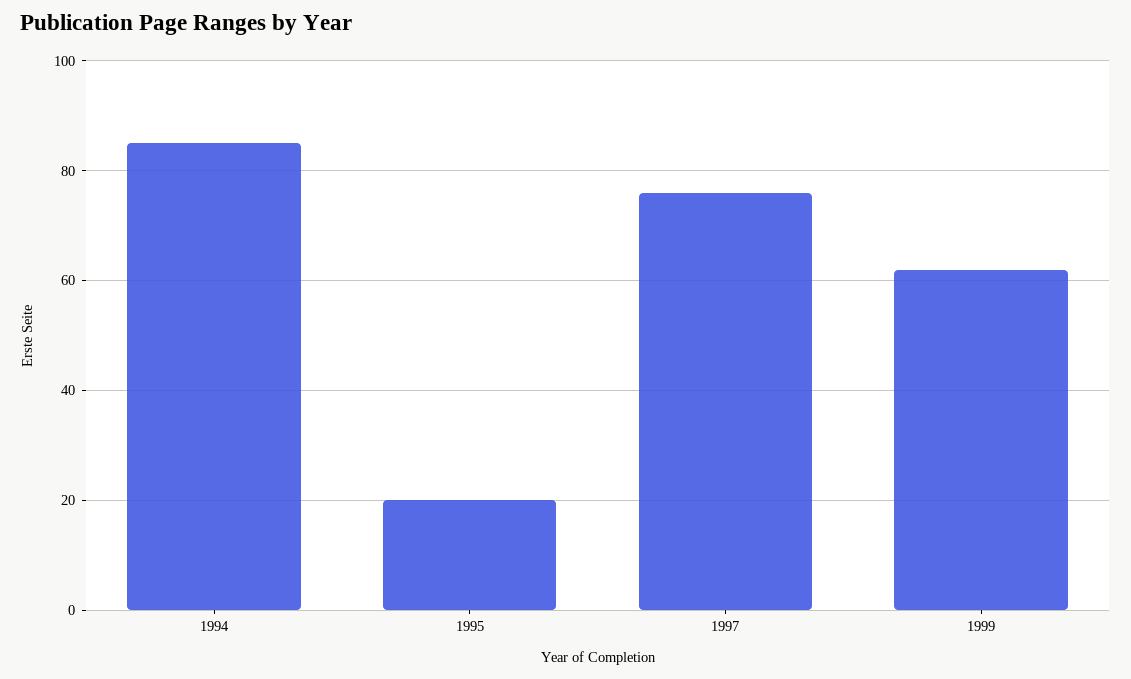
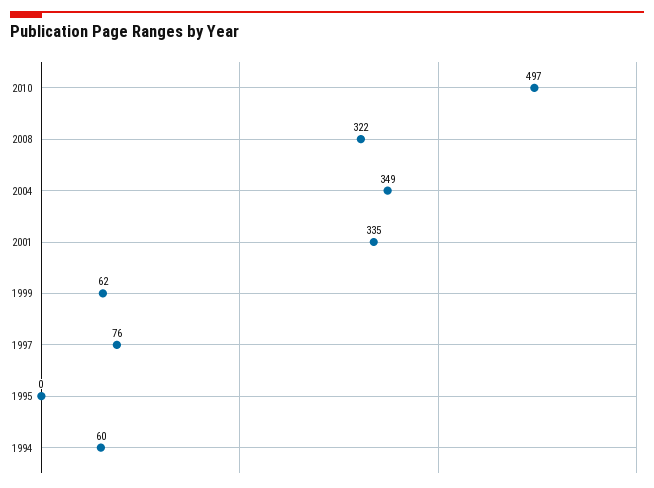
1994: 85 -> 60
1995: 20 -> 0
2010: none -> 497
2008: none -> 322
2004: none -> 349
2001: none -> 335

